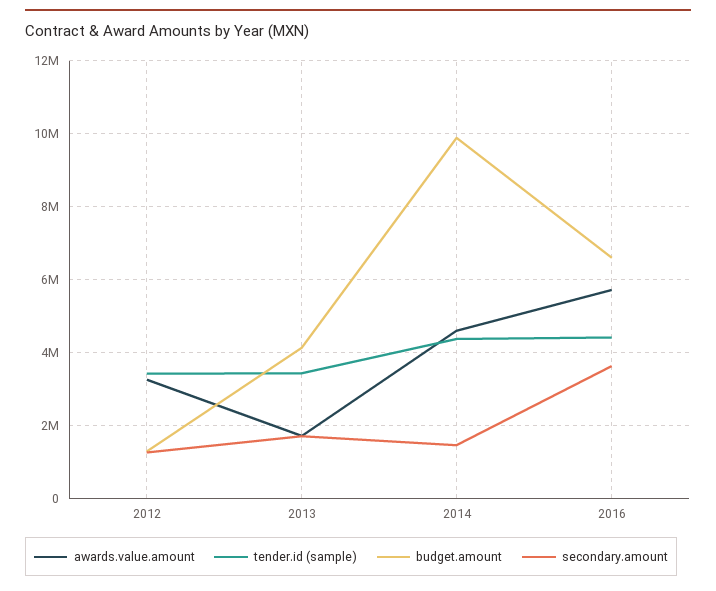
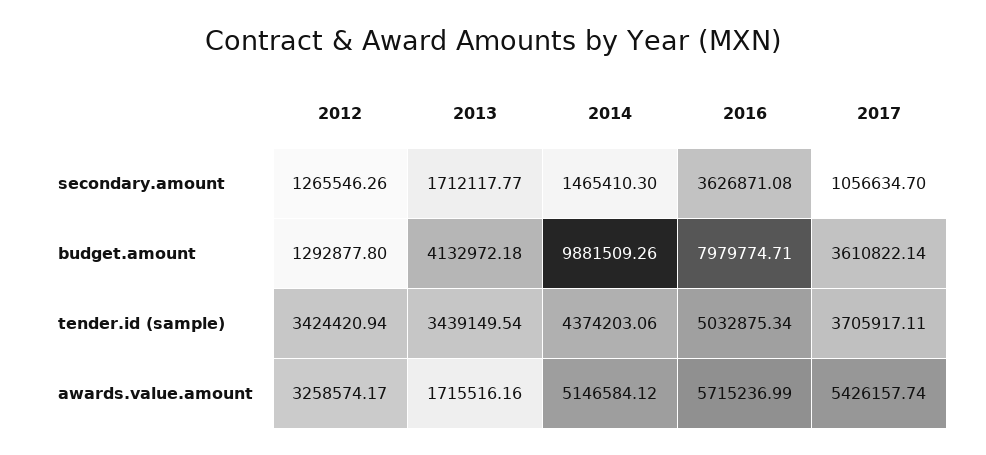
awards.value.amount, 2014: 4600000 -> 5146584.12
tender.id (sample), 2016: 4400000 -> 5032875.34
budget.amount, 2016: 6600000 -> 7979774.71
secondary.amount, 2017: none -> 1056634.7
budget.amount, 2017: none -> 3610822.14
tender.id (sample), 2017: none -> 3705917.11
awards.value.amount, 2017: none -> 5426157.74

